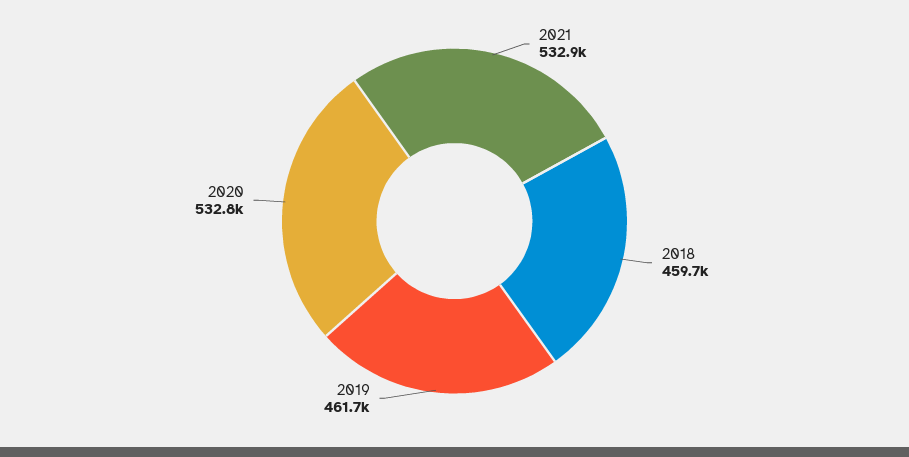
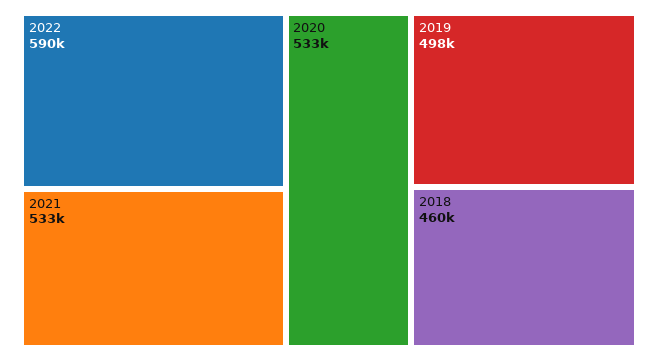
2019: 461700 -> 498000
2022: none -> 590000

